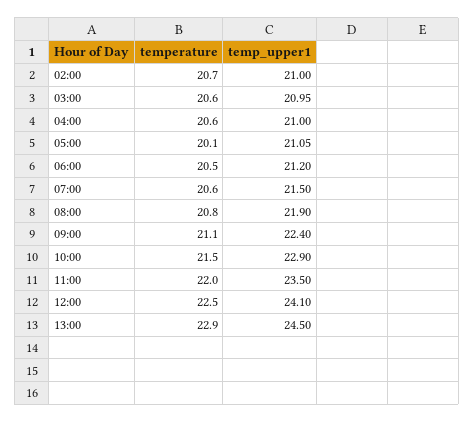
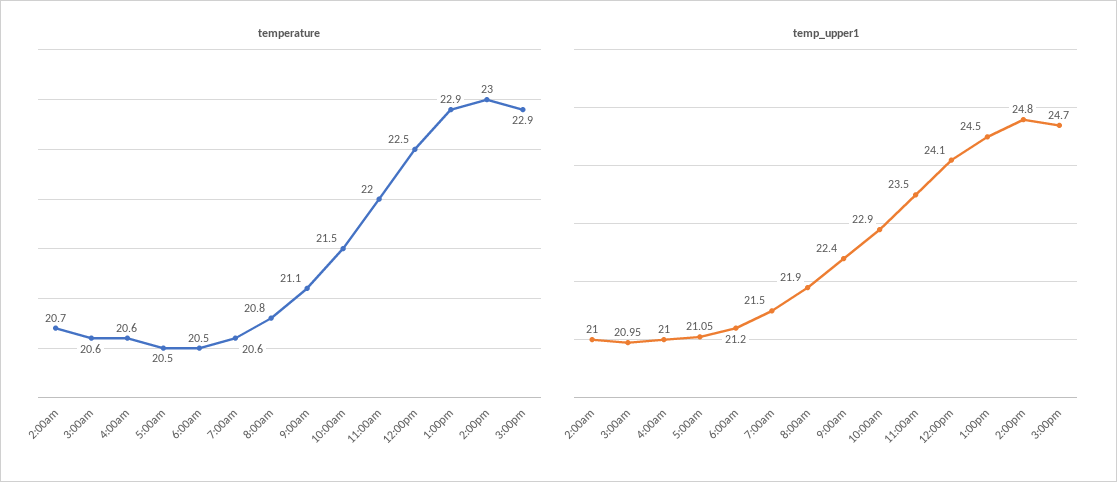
temperature, 05:00: 20.1 -> 20.5
temperature, 2:00pm: none -> 23
temperature, 3:00pm: none -> 22.9
temp_upper1, 2:00pm: none -> 24.8
temp_upper1, 3:00pm: none -> 24.7

